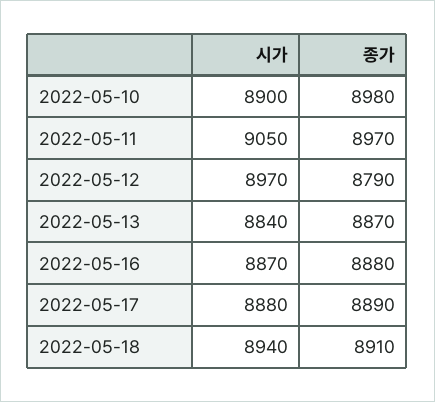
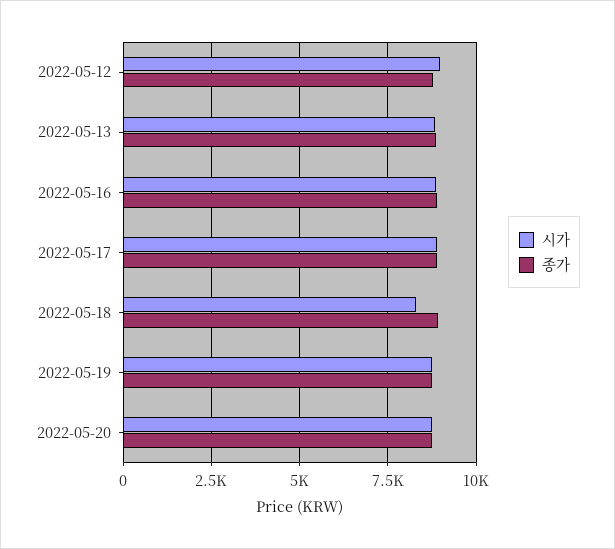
시가, 2022-05-10: 8900 -> none
종가, 2022-05-10: 8980 -> none
시가, 2022-05-11: 9050 -> none
종가, 2022-05-11: 8970 -> none
시가, 2022-05-18: 8940 -> 8250
시가, 2022-05-19: none -> 8750
종가, 2022-05-19: none -> 8750
시가, 2022-05-20: none -> 8750
종가, 2022-05-20: none -> 8750

